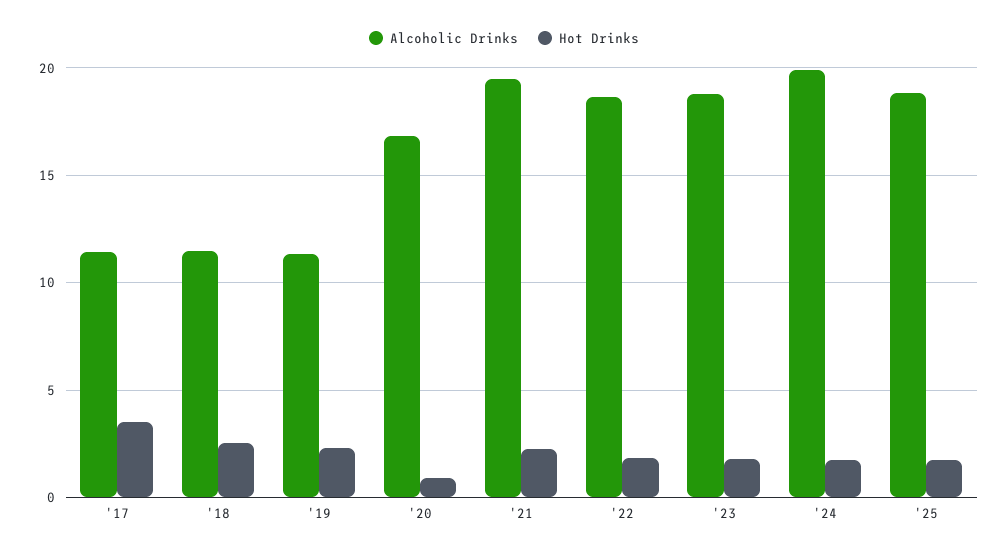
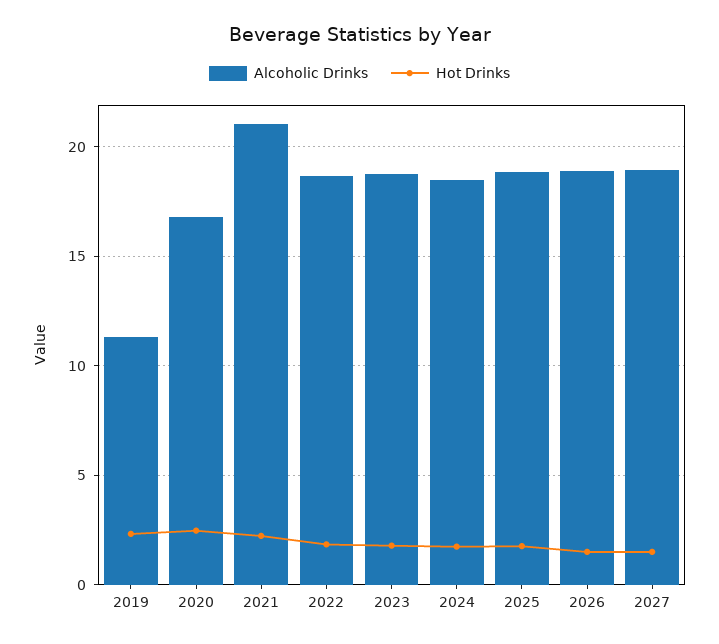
Alcoholic Drinks, '17: 11.5 -> none
Hot Drinks, '17: 3.5 -> none
Alcoholic Drinks, '18: 11.5 -> none
Hot Drinks, '18: 2.5 -> none
Hot Drinks, '20: 1 -> 2.5
Alcoholic Drinks, '21: 19.5 -> 21
Alcoholic Drinks, '24: 20 -> 18.5
Alcoholic Drinks, 2026: none -> 19
Hot Drinks, 2026: none -> 1.5
Alcoholic Drinks, 2027: none -> 19
Hot Drinks, 2027: none -> 1.5

